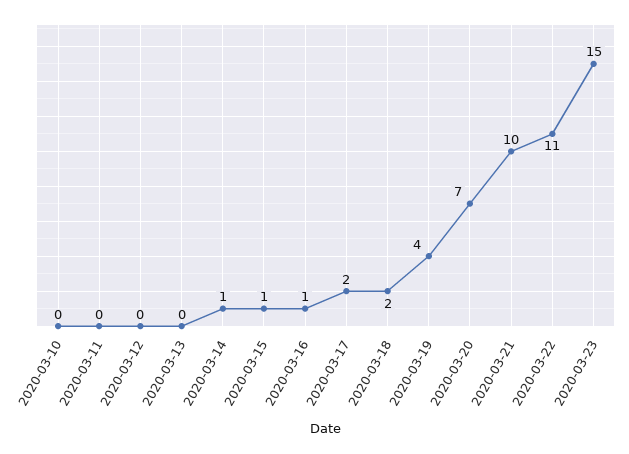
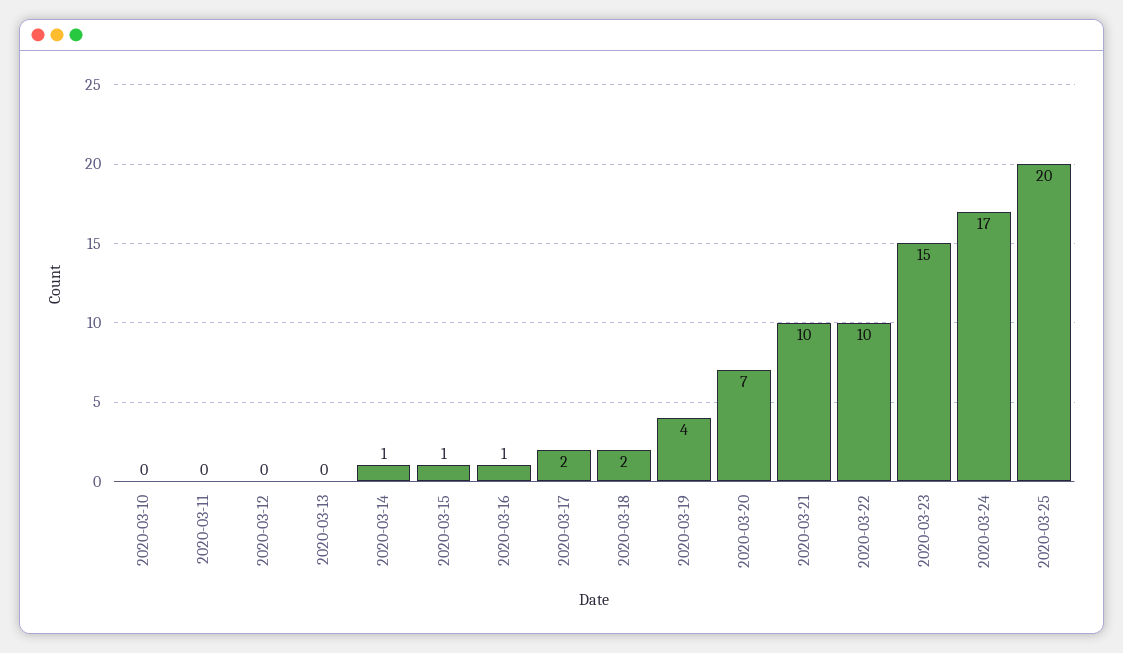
2020-03-22: 11 -> 10
2020-03-24: none -> 17
2020-03-25: none -> 20

